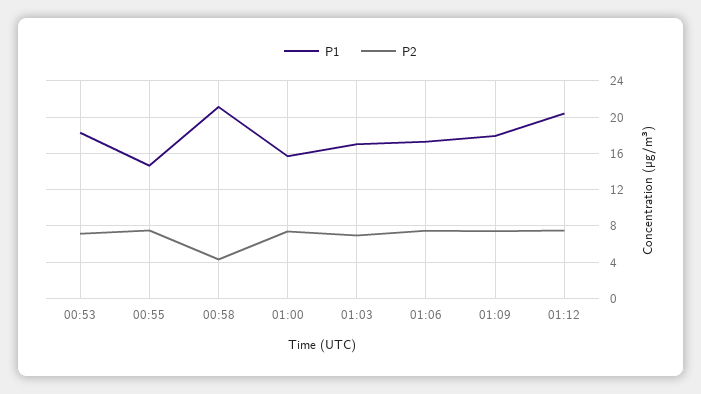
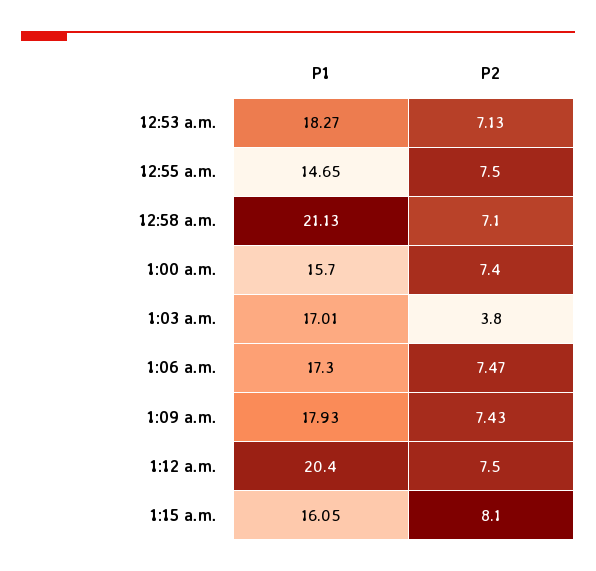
P2, 00:58: 4 -> 7.1
P2, 01:03: 7 -> 3.8
P1, 1:15 a.m.: none -> 16.05
P2, 1:15 a.m.: none -> 8.1

